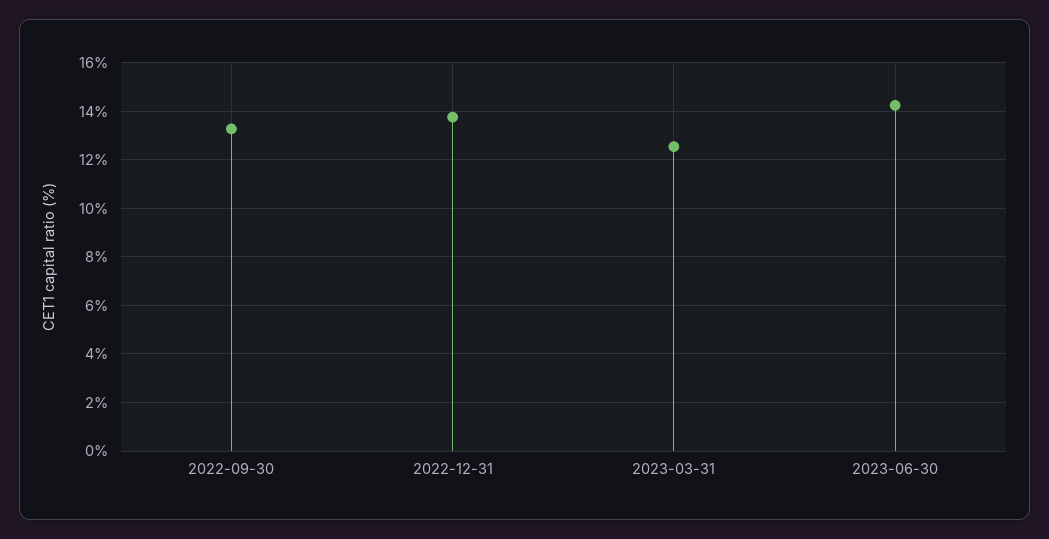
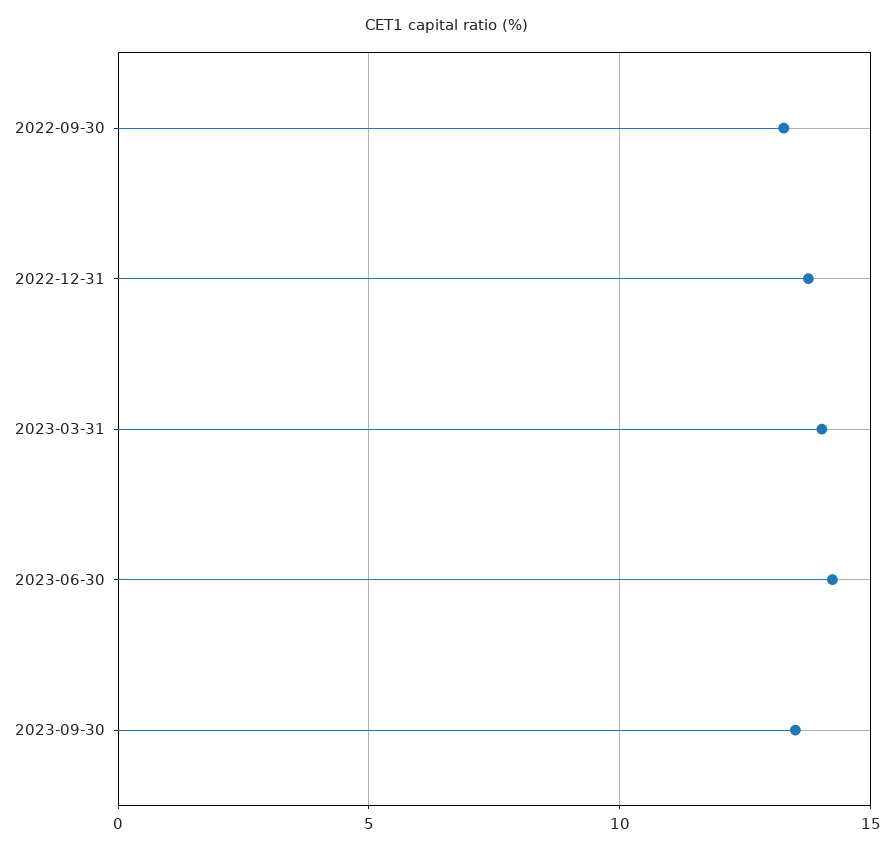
2023-03-31: 12.5 -> 14
2023-09-30: none -> 13.5

